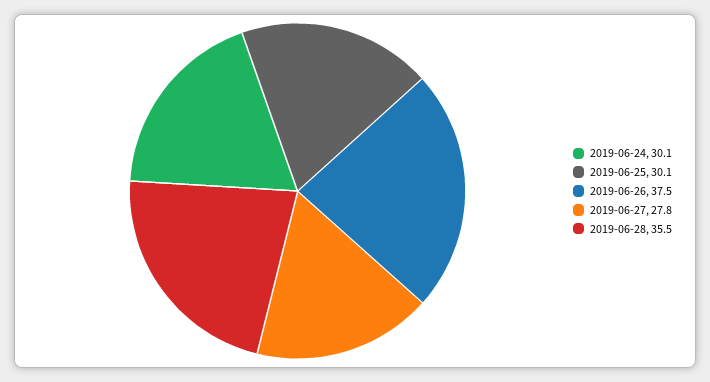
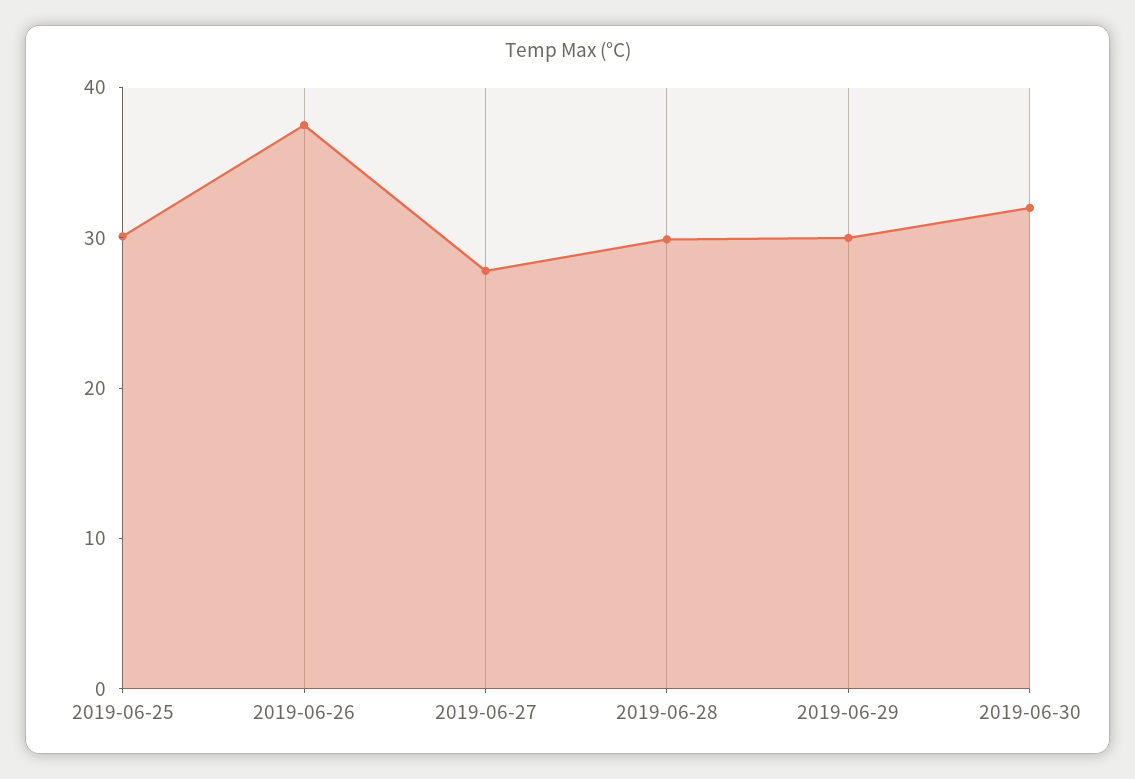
2019-06-24: 30.1 -> none
2019-06-28: 35.5 -> 30
2019-06-29: none -> 30
2019-06-30: none -> 32

